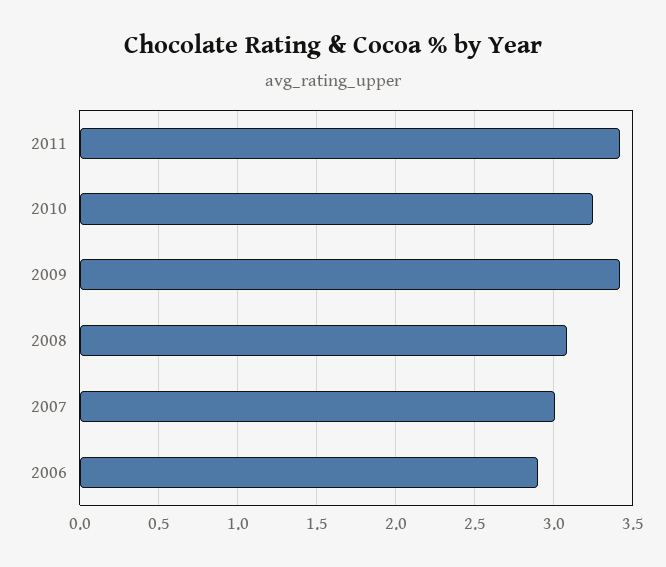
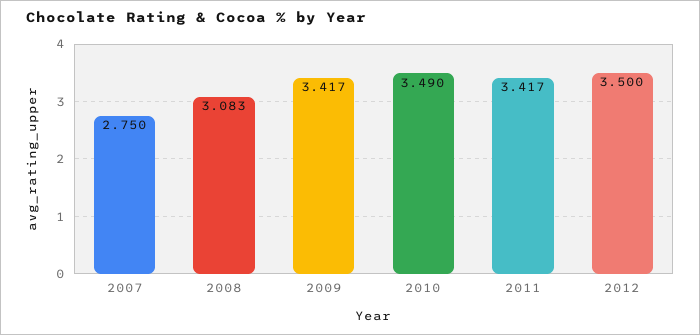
2010: 3.25 -> 3.49
2007: 3 -> 2.75
2006: 2.9 -> none
2012: none -> 3.5

